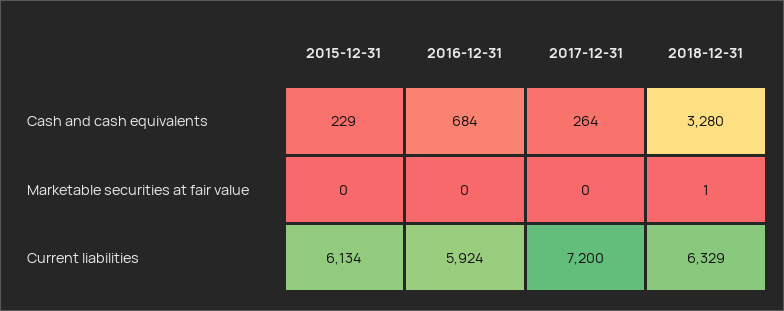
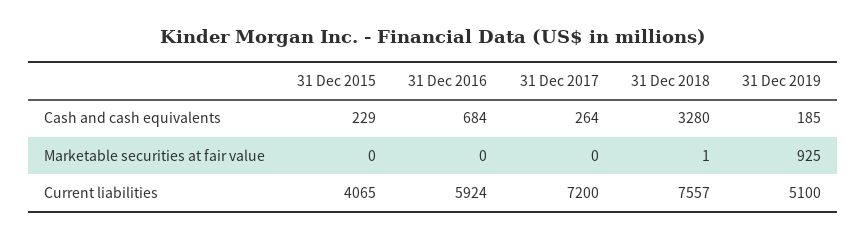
2015-12-31, Current liabilities: 6134 -> 4065
2018-12-31, Current liabilities: 6329 -> 7557
31 Dec 2019, Cash and cash equivalents: none -> 185
31 Dec 2019, Marketable securities at fair value: none -> 925
31 Dec 2019, Current liabilities: none -> 5100

